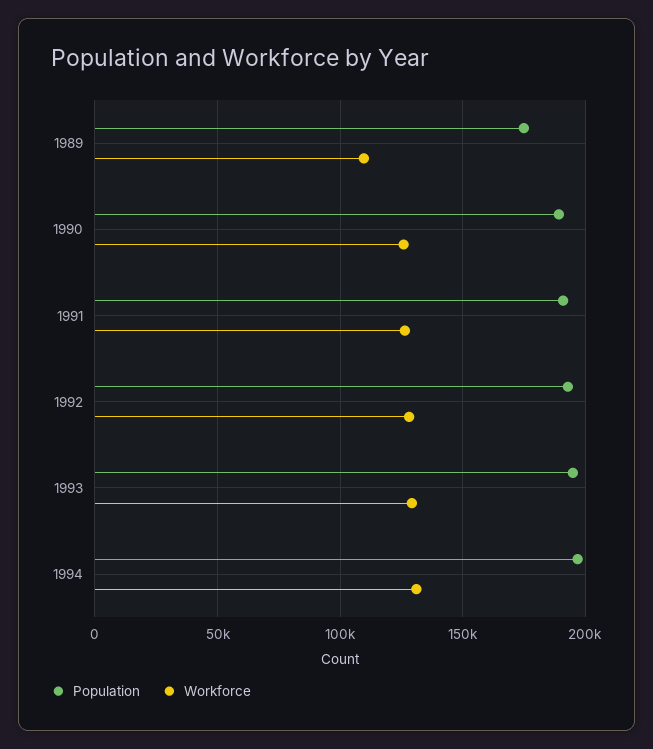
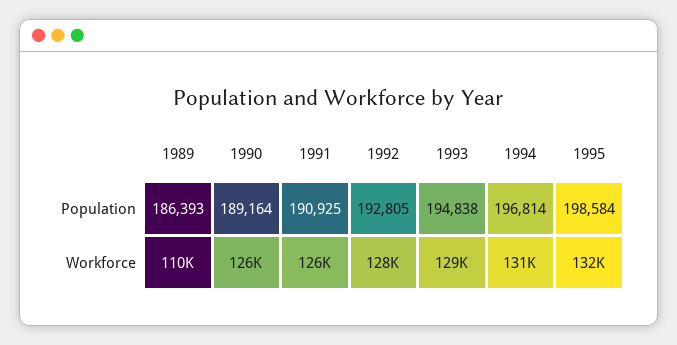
Population, 1989: 175000 -> 186393
Population, 1995: none -> 198584
Workforce, 1995: none -> 132000

